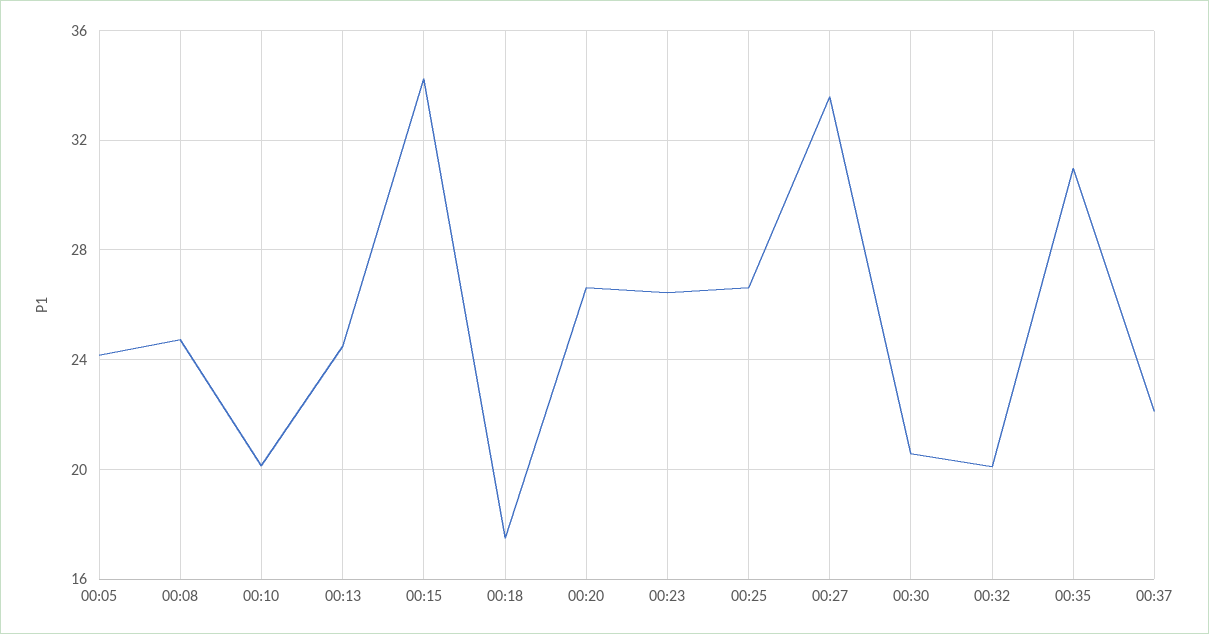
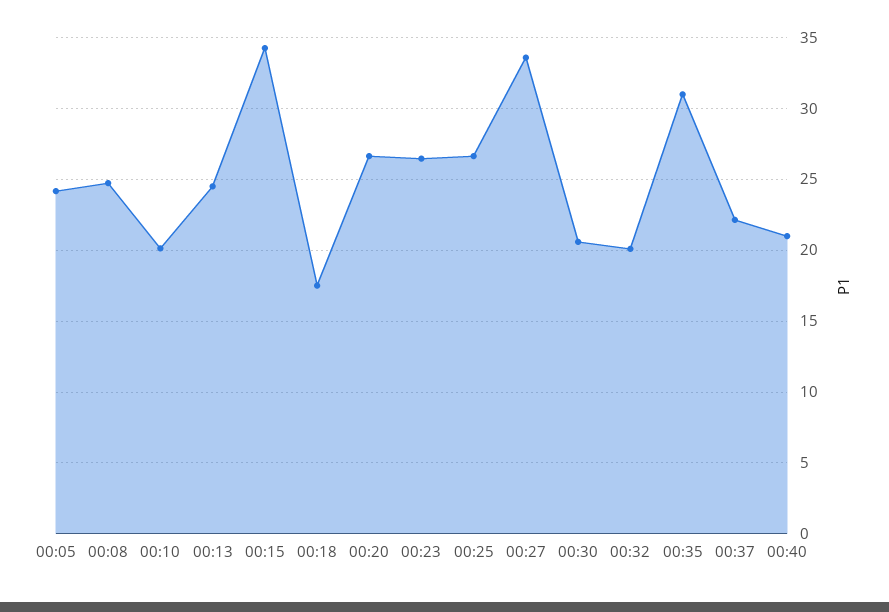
00:40: none -> 21

